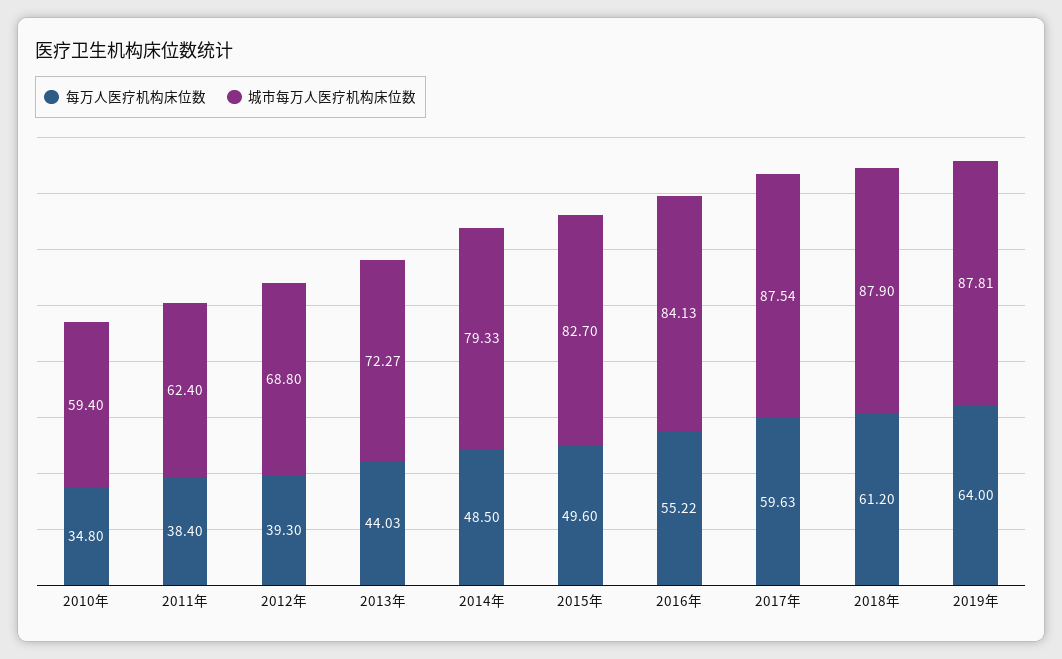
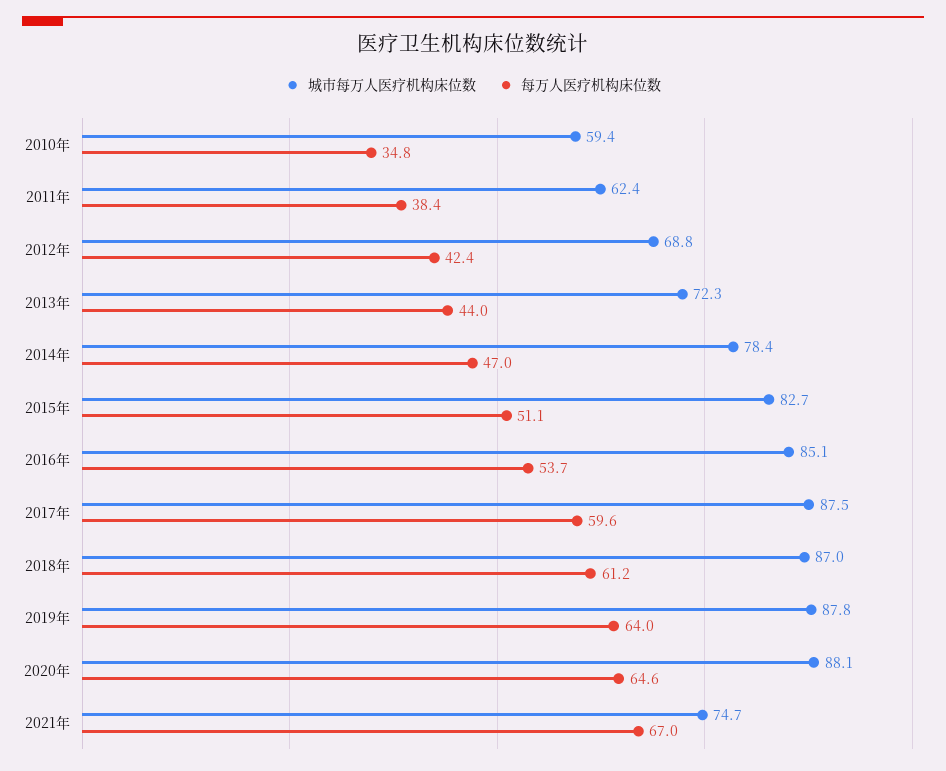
每万人医疗机构床位数, 2012年: 39.3 -> 42.4
每万人医疗机构床位数, 2014年: 48.5 -> 47
城市每万人医疗机构床位数, 2014年: 79.33 -> 78.4
每万人医疗机构床位数, 2015年: 49.6 -> 51.1
每万人医疗机构床位数, 2016年: 55.22 -> 53.7
城市每万人医疗机构床位数, 2016年: 84.13 -> 85.1
城市每万人医疗机构床位数, 2018年: 87.9 -> 87
城市每万人医疗机构床位数, 2020年: none -> 88.1
每万人医疗机构床位数, 2020年: none -> 64.6
城市每万人医疗机构床位数, 2021年: none -> 74.7
每万人医疗机构床位数, 2021年: none -> 67

